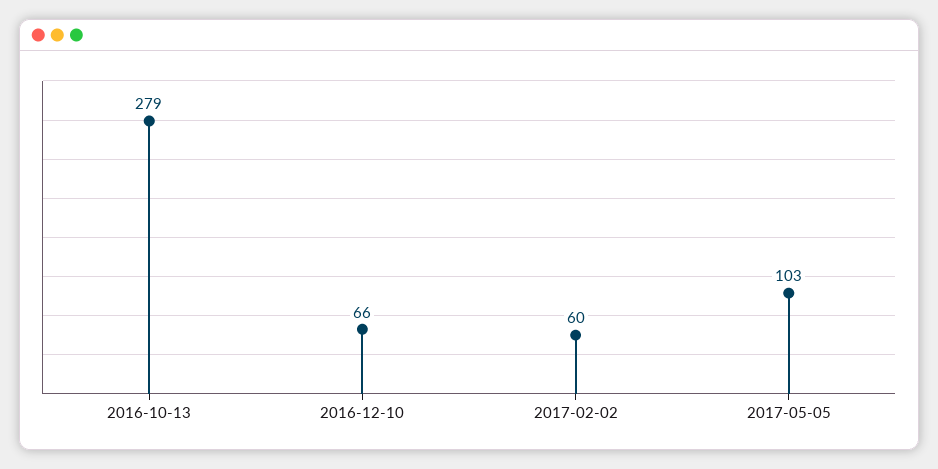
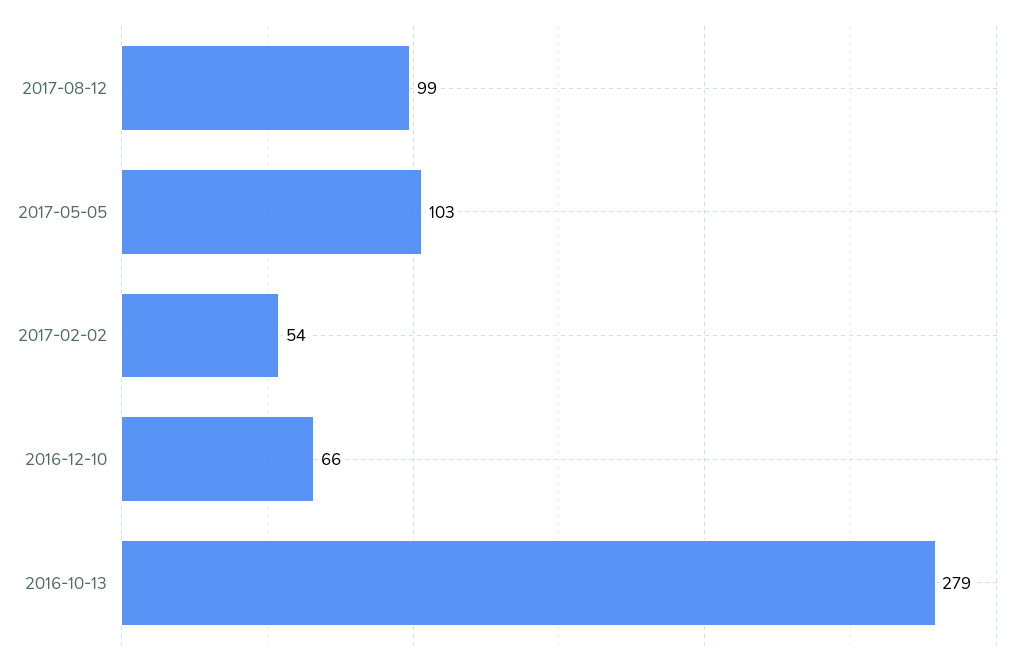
2017-02-02: 60 -> 54
2017-08-12: none -> 99

